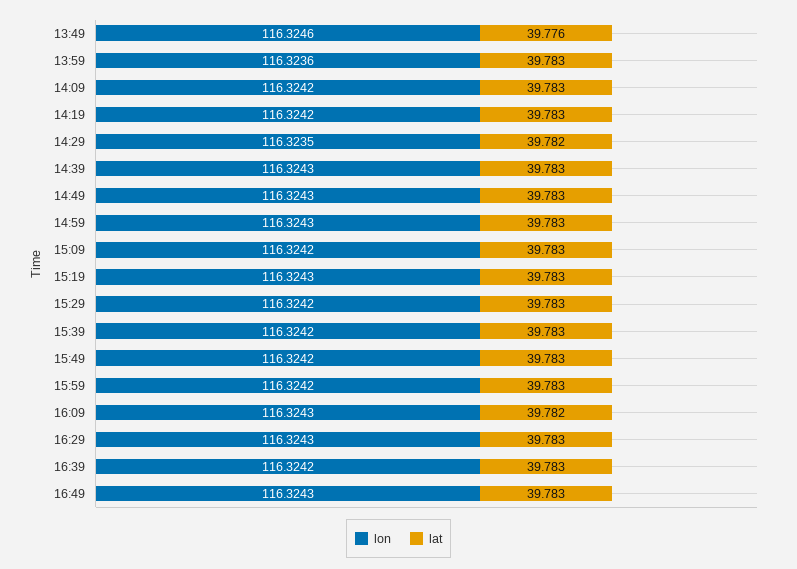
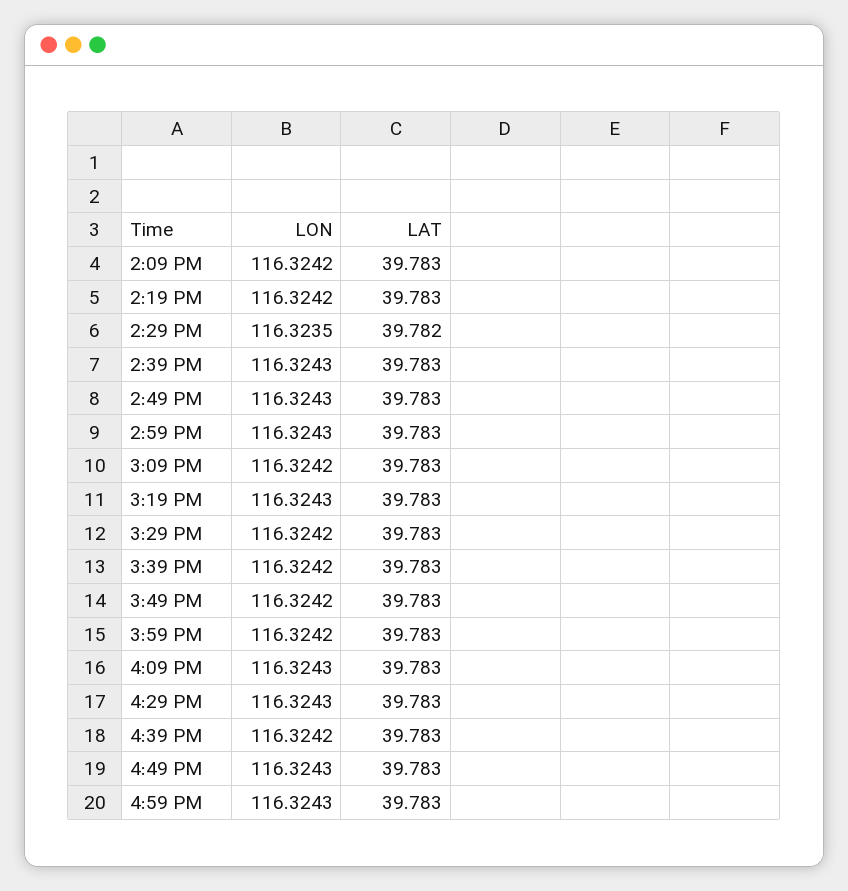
lon, 13:49: 116.3246 -> none
lat, 13:49: 39.776 -> none
lon, 13:59: 116.3236 -> none
lat, 13:59: 39.783 -> none
lat, 16:09: 39.782 -> 39.783
lon, 4:59 PM: none -> 116.3243
lat, 4:59 PM: none -> 39.783

